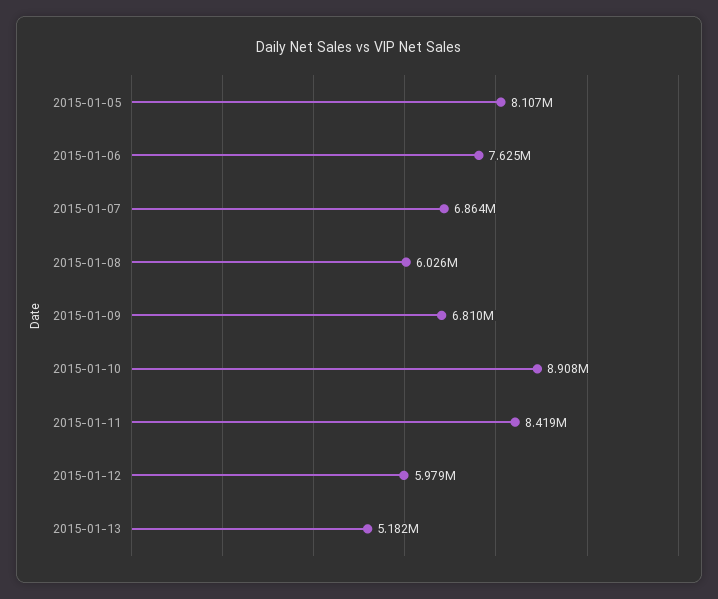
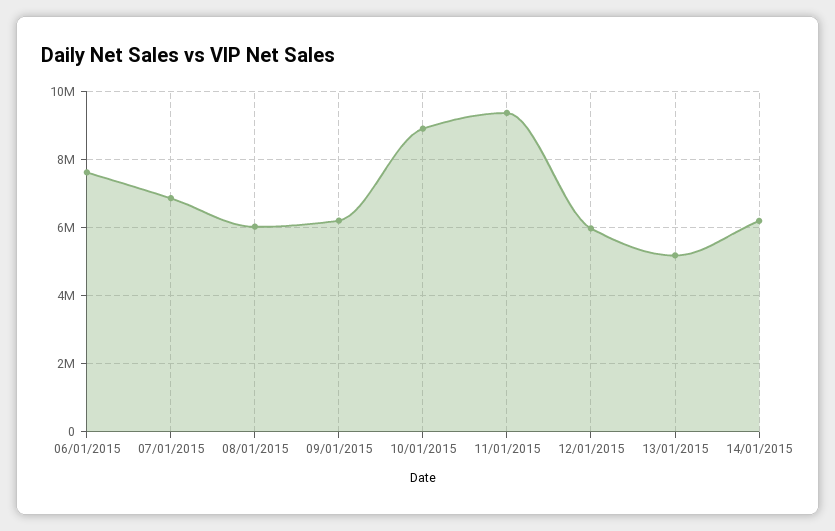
2015-01-05: 8107000 -> none
2015-01-09: 6810000 -> 6200000
2015-01-11: 8419000 -> 9400000
14/01/2015: none -> 6200000

